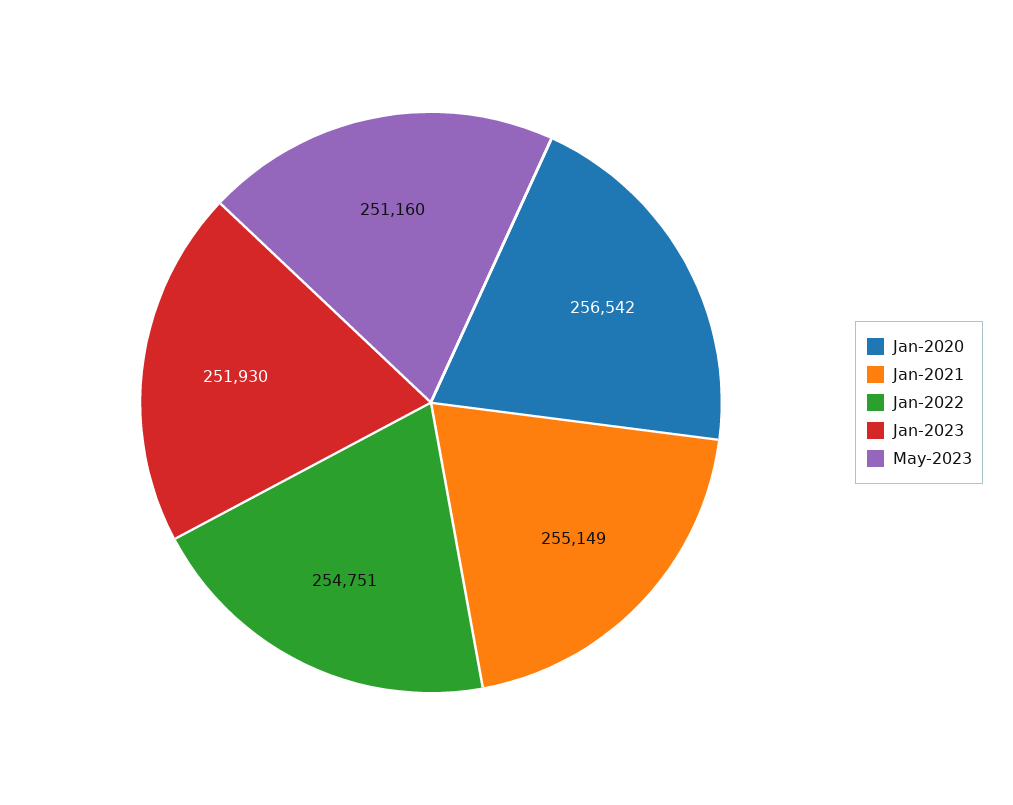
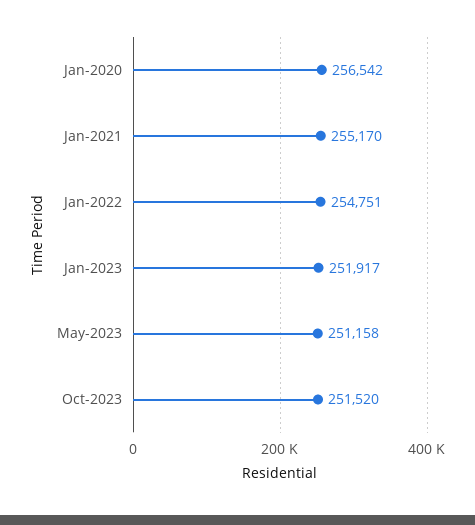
Jan-2021: 255149 -> 255170
Jan-2023: 251930 -> 251917
May-2023: 251160 -> 251158
Oct-2023: none -> 251520

